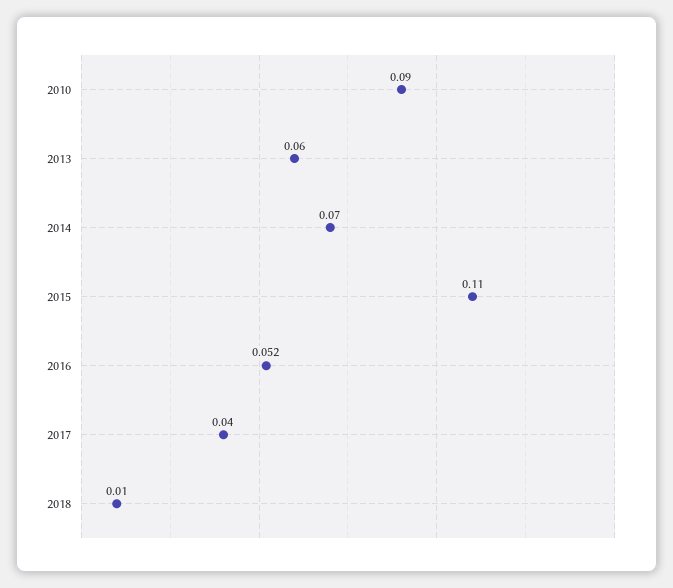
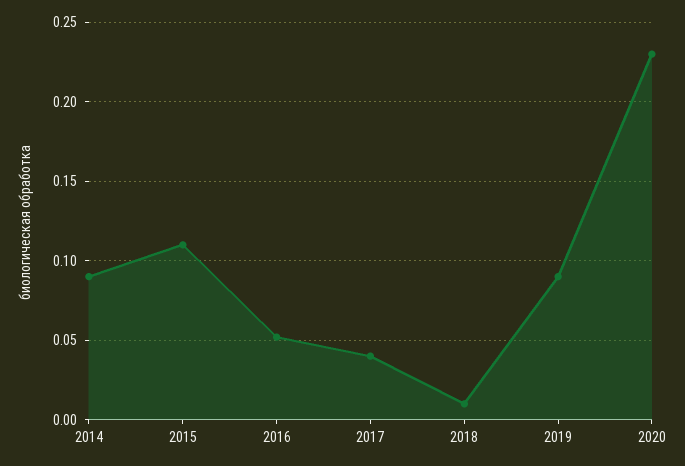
2010: 0.09 -> none
2013: 0.06 -> none
2014: 0.07 -> 0.09
2019: none -> 0.09
2020: none -> 0.23

